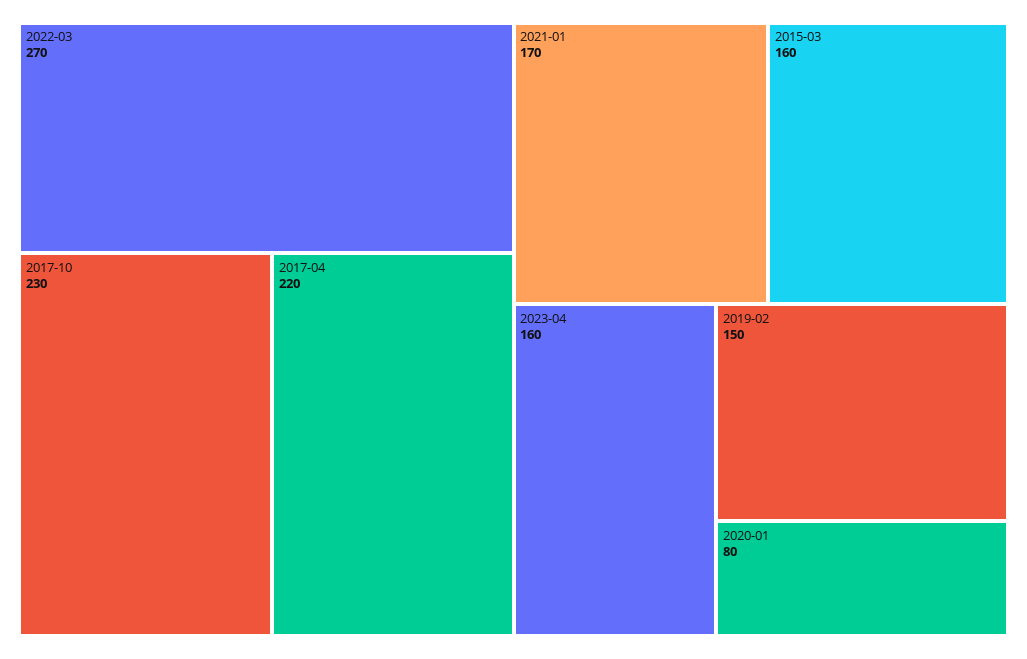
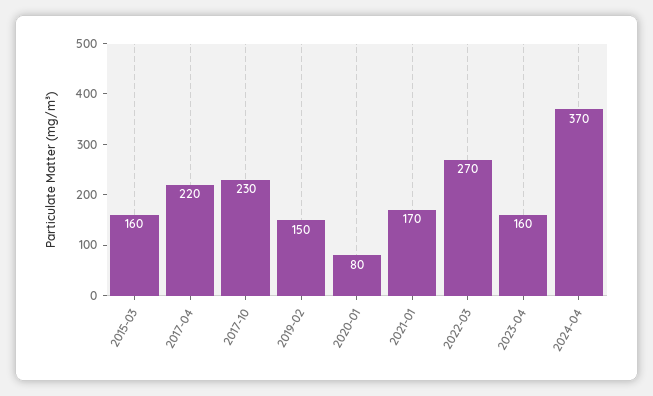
2024-04: none -> 370

